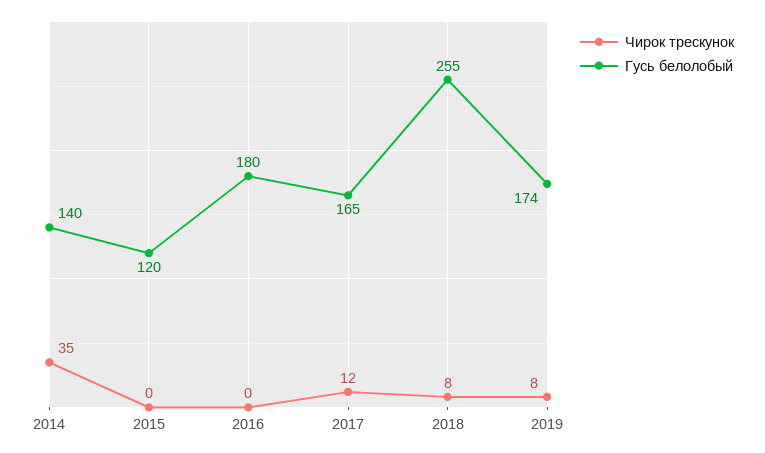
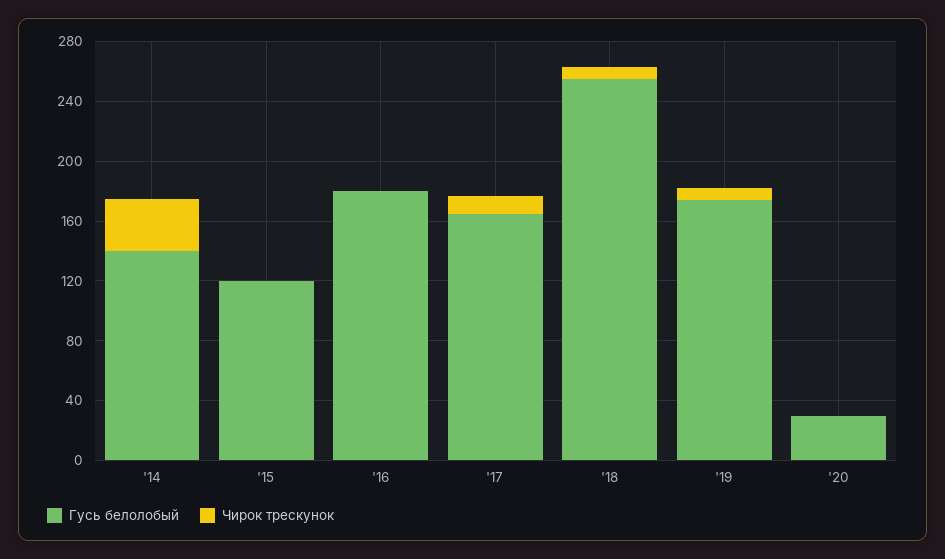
Гусь белолобый, '20: none -> 30
Чирок трескунок, '20: none -> 0

